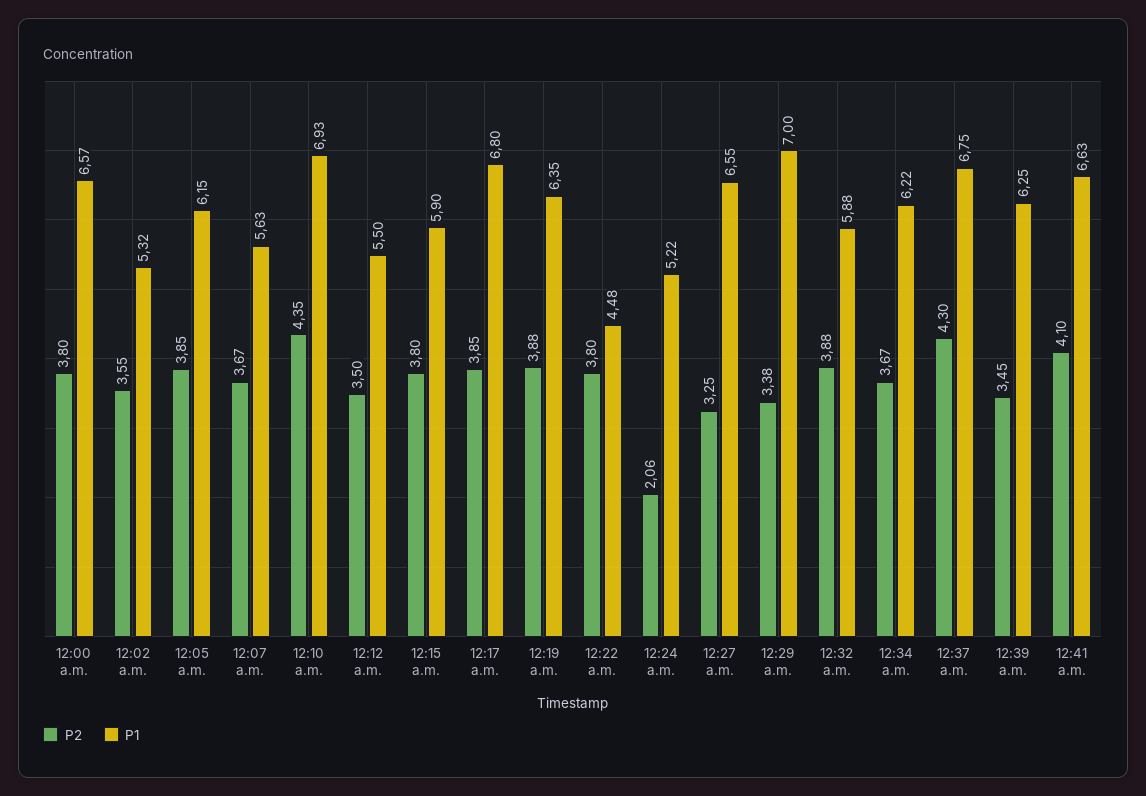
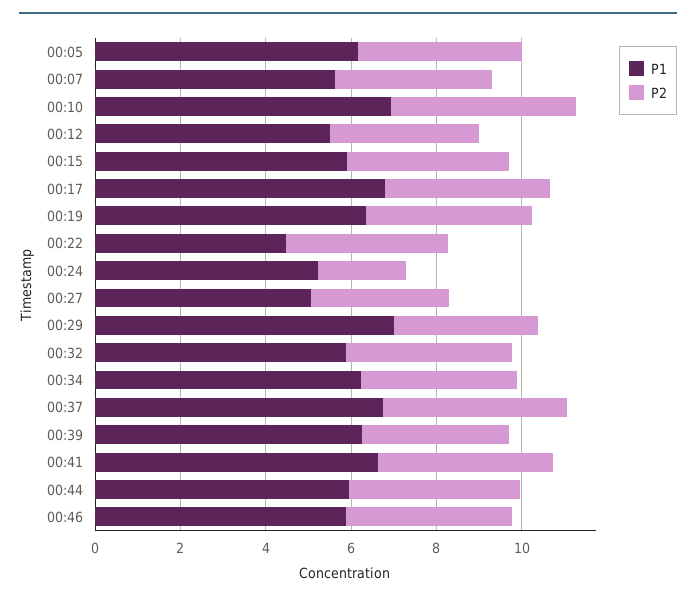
P2, 12:00 a.m.: 3.8 -> none
P1, 12:00 a.m.: 6.57 -> none
P2, 12:02 a.m.: 3.55 -> none
P1, 12:02 a.m.: 5.32 -> none
P1, 12:27 a.m.: 6.55 -> 5
P1, 00:44: none -> 6
P2, 00:44: none -> 4
P1, 00:46: none -> 6
P2, 00:46: none -> 4

